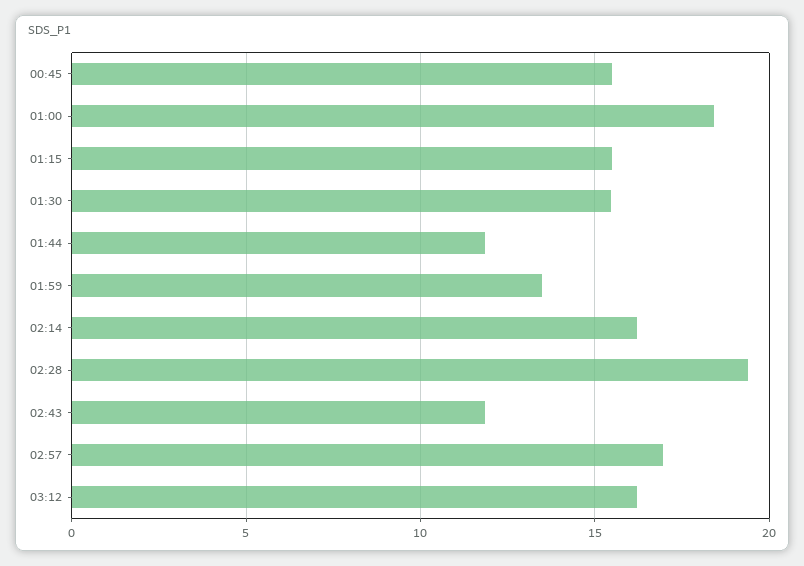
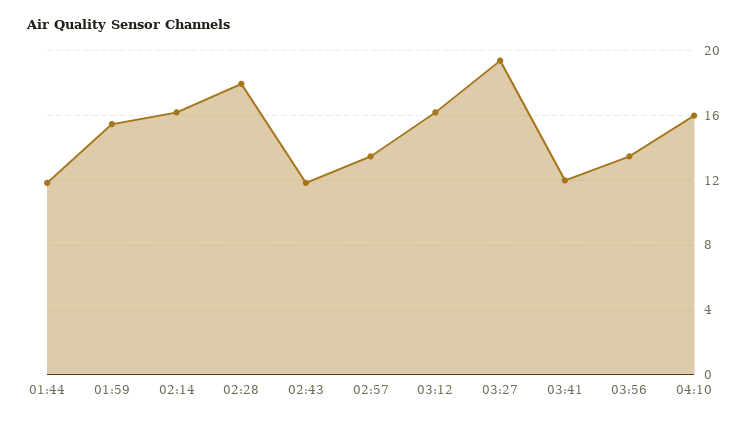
00:45: 15.5 -> none
01:00: 18.5 -> none
01:15: 15.5 -> none
01:30: 15.5 -> none
01:59: 13.5 -> 15.5
02:28: 19.5 -> 18
02:57: 17 -> 13.5
03:27: none -> 19.5
03:41: none -> 12
03:56: none -> 13.5
04:10: none -> 16

